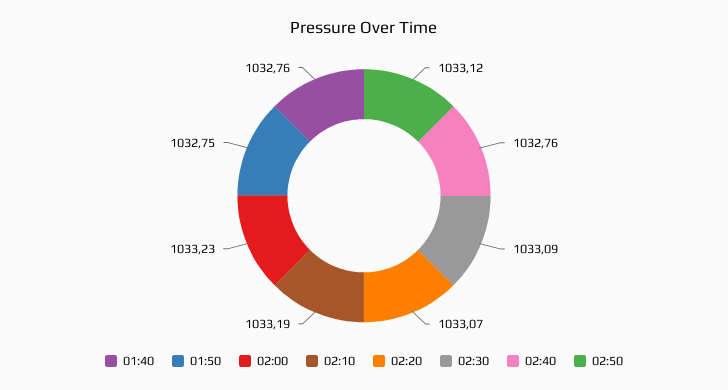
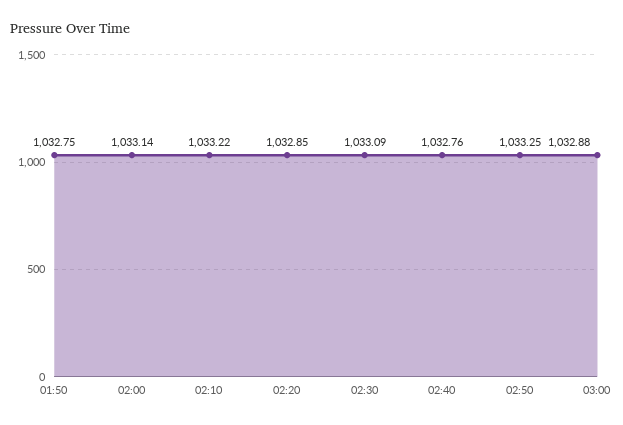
01:40: 1032.76 -> none
02:00: 1033.23 -> 1033.14
02:10: 1033.19 -> 1033.22
02:20: 1033.07 -> 1032.85
02:50: 1033.12 -> 1033.25
03:00: none -> 1032.88

